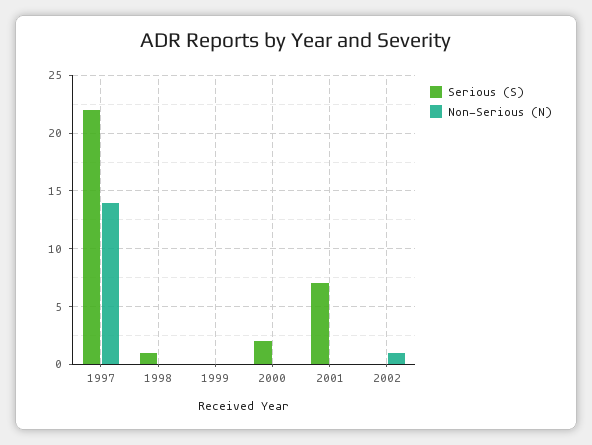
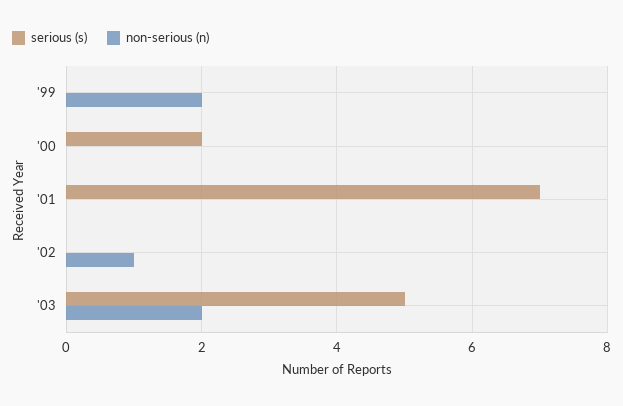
Serious (S), 1997: 22 -> none
Non-Serious (N), 1997: 14 -> none
Serious (S), 1998: 1 -> none
Non-Serious (N), 1998: 0 -> none
Non-Serious (N), 1999: 0 -> 2
Serious (S), '03: none -> 5
Non-Serious (N), '03: none -> 2

